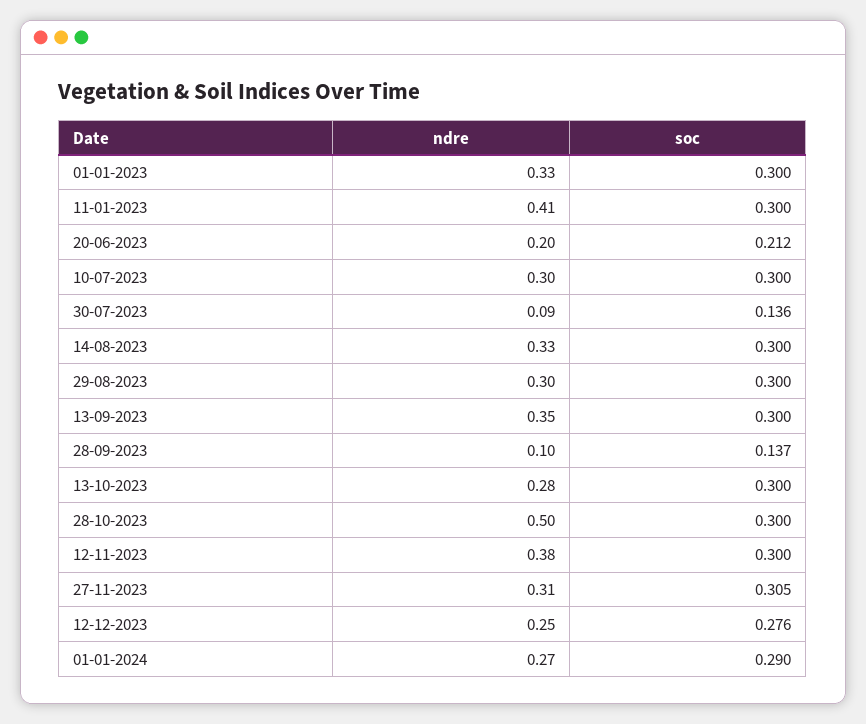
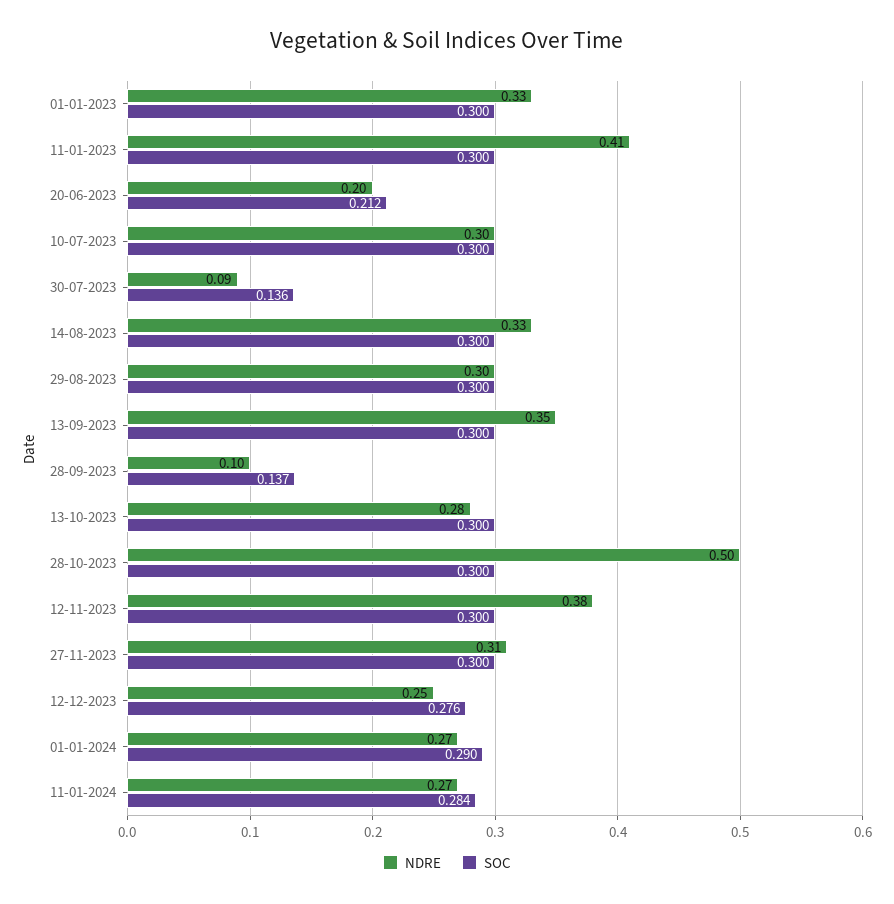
soc, 27-11-2023: 0.305 -> 0.3
ndre, 11-01-2024: none -> 0.27
soc, 11-01-2024: none -> 0.284

